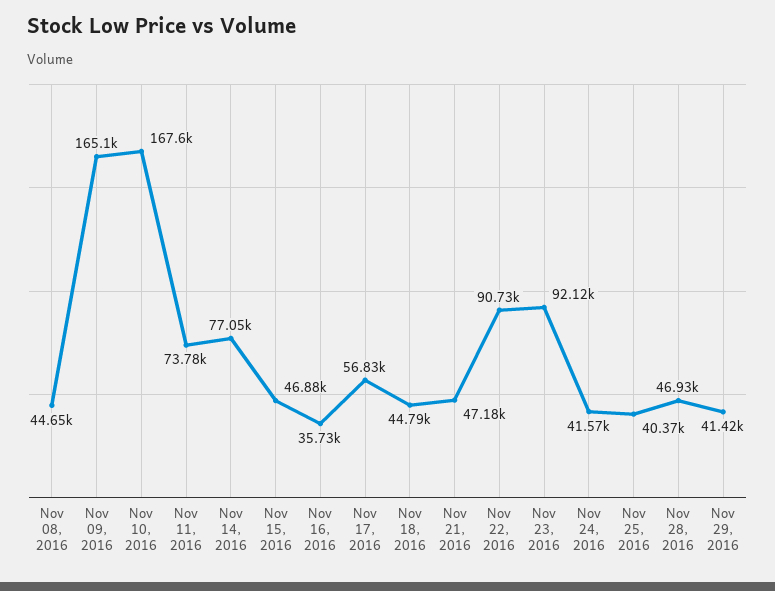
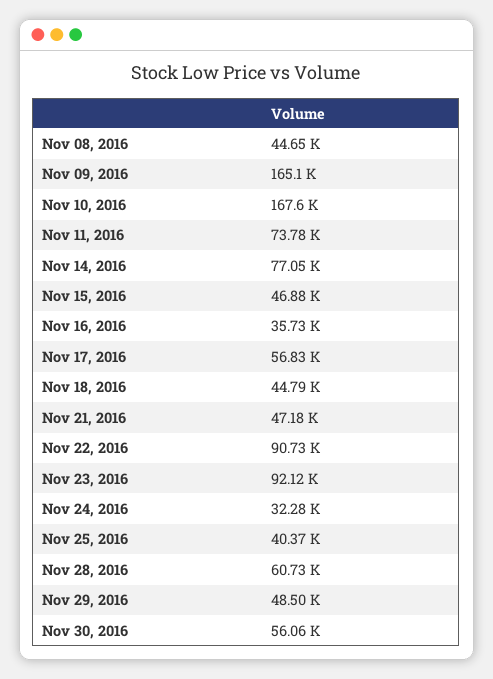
Nov 24, 2016: 41570 -> 32280
Nov 28, 2016: 46930 -> 60730
Nov 29, 2016: 41420 -> 48500
Nov 30, 2016: none -> 56060

